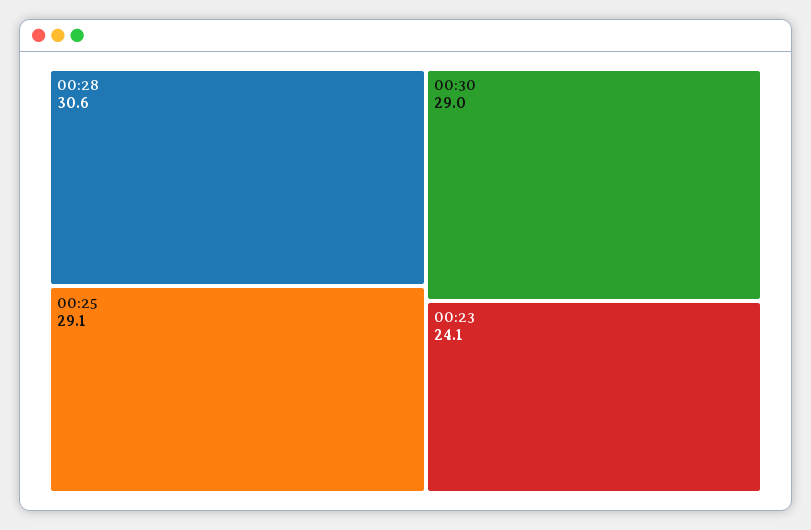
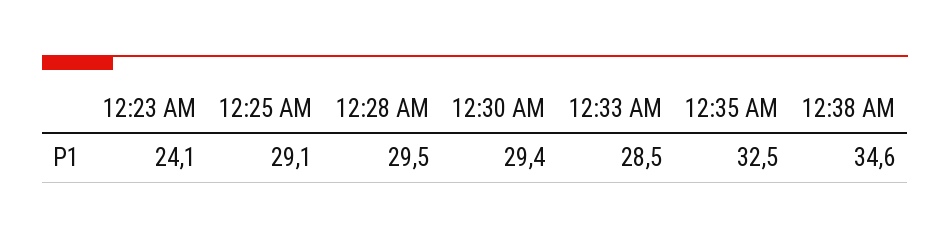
00:28: 30.6 -> 29.5
00:30: 29 -> 29.4
12:33 AM: none -> 28.5
12:35 AM: none -> 32.5
12:38 AM: none -> 34.6

